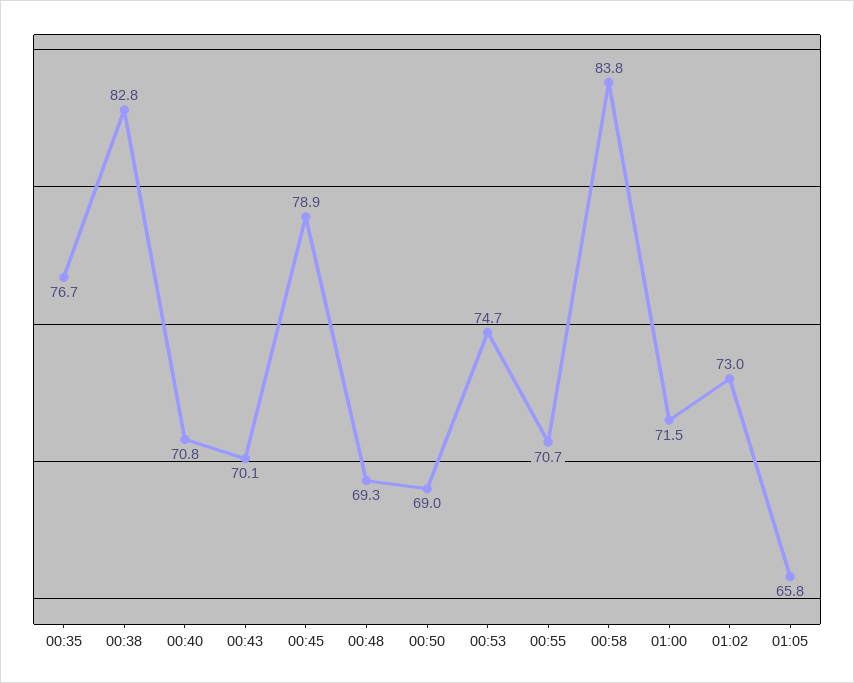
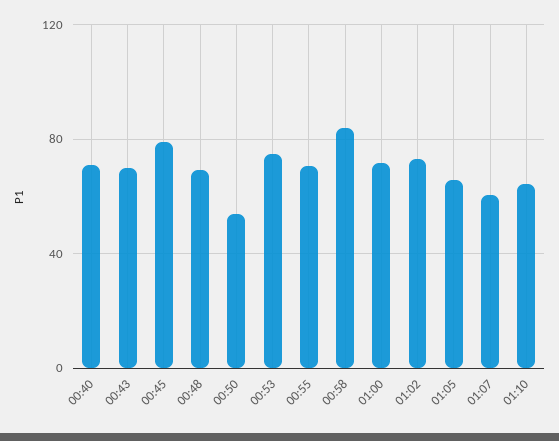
00:35: 76.7 -> none
00:38: 82.8 -> none
00:50: 69 -> 55
01:07: none -> 60
01:10: none -> 65

